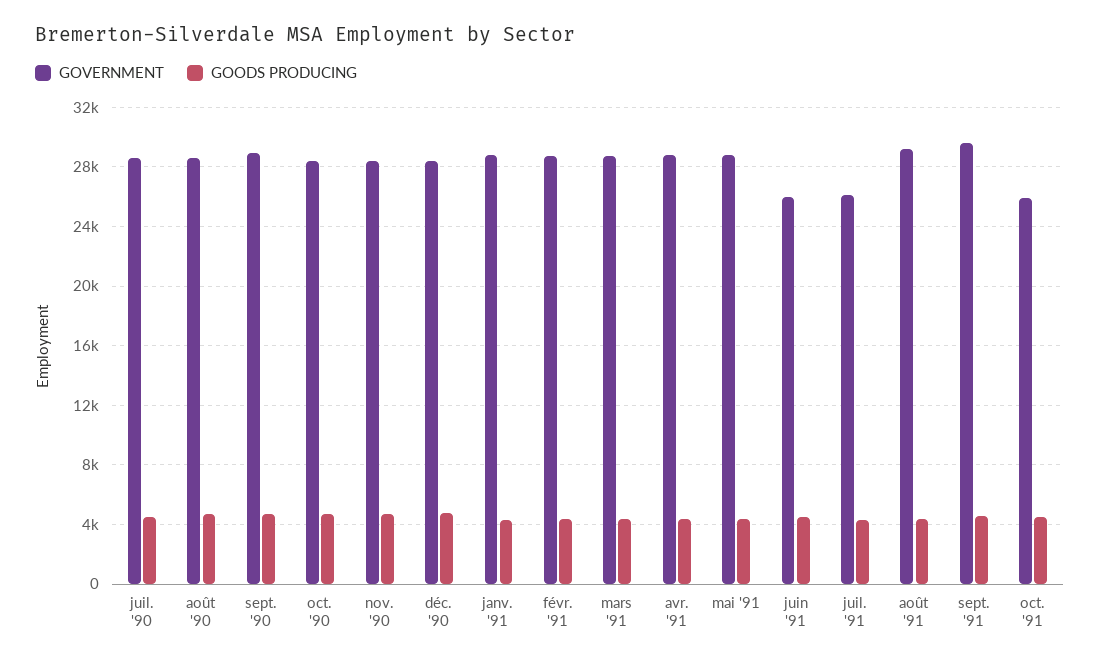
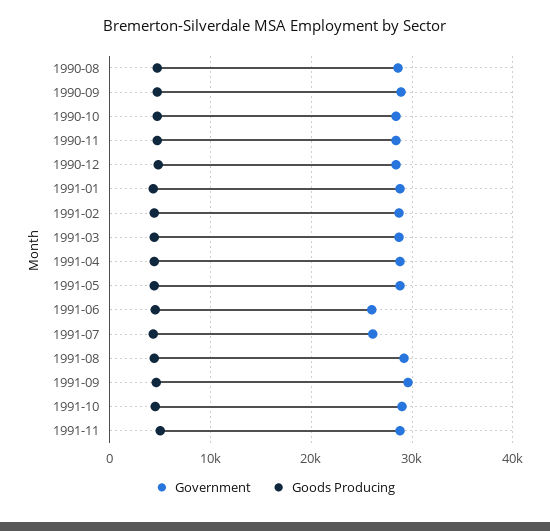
GOVERNMENT, juil. '90: 28500 -> none
GOODS PRODUCING, juil. '90: 4500 -> none
GOVERNMENT, oct. '91: 26000 -> 29000
GOVERNMENT, 1991-11: none -> 29000
GOODS PRODUCING, 1991-11: none -> 5000

